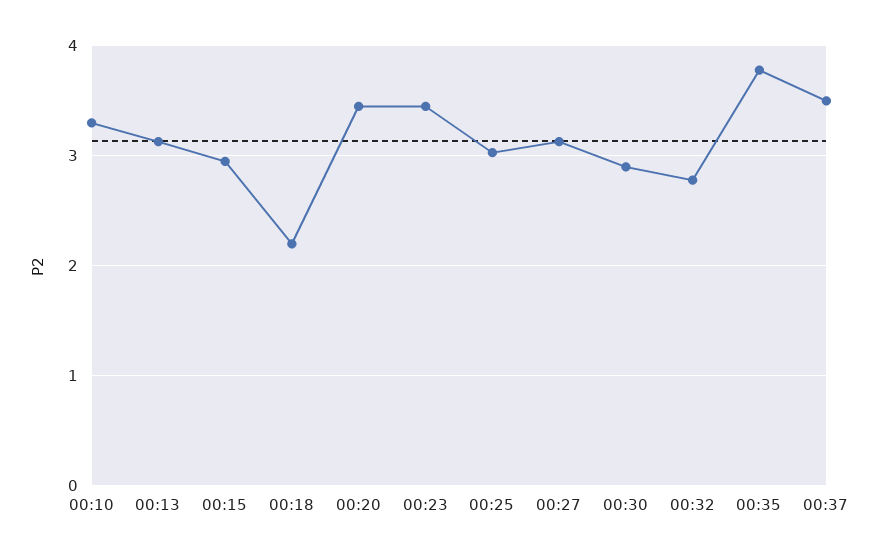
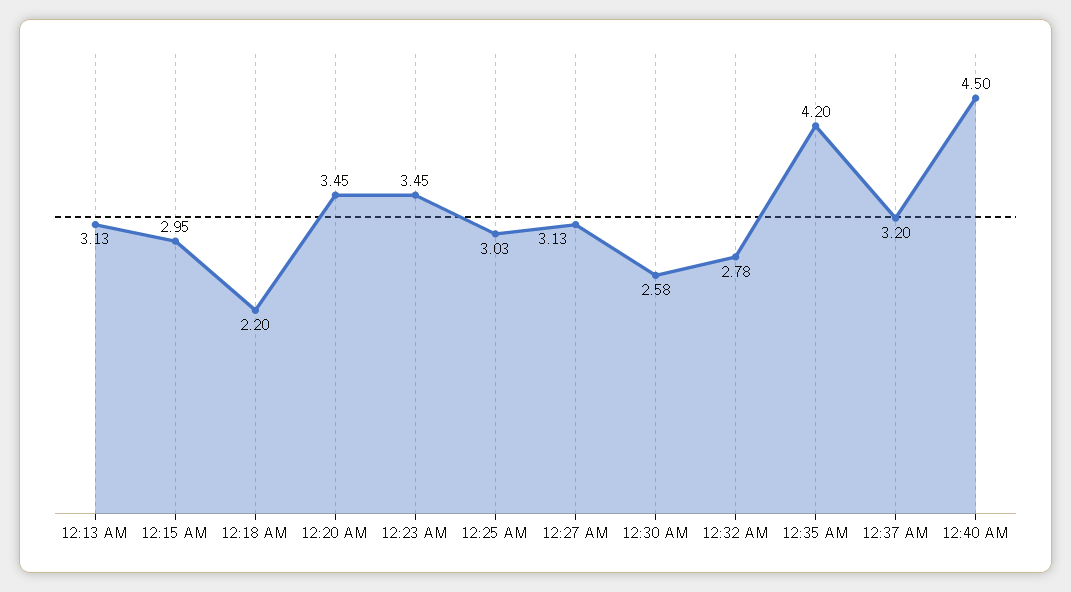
00:10: 3.3 -> none
00:30: 2.9 -> 2.58
00:35: 3.8 -> 4.2
00:37: 3.5 -> 3.2
12:40 AM: none -> 4.5

